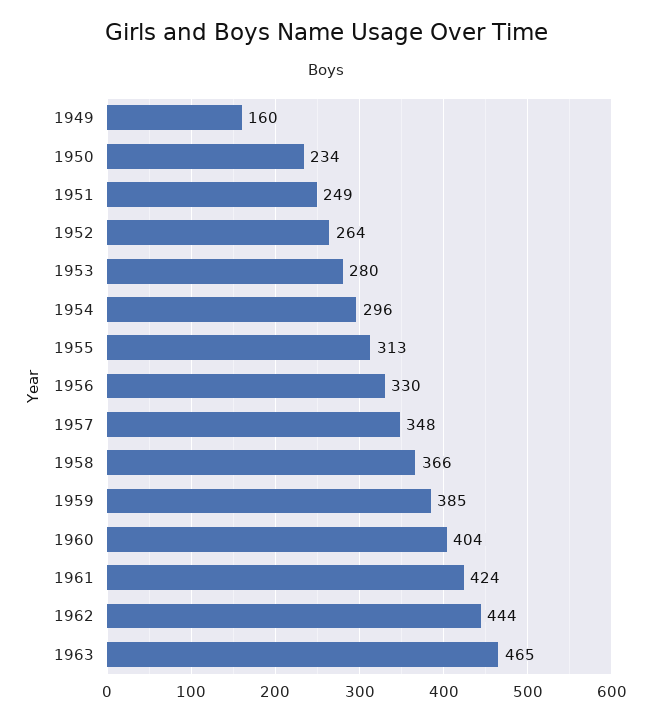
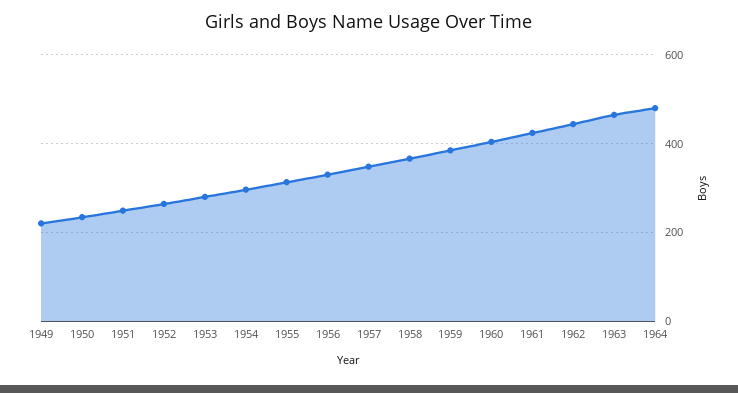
1949: 160 -> 220
1964: none -> 480

